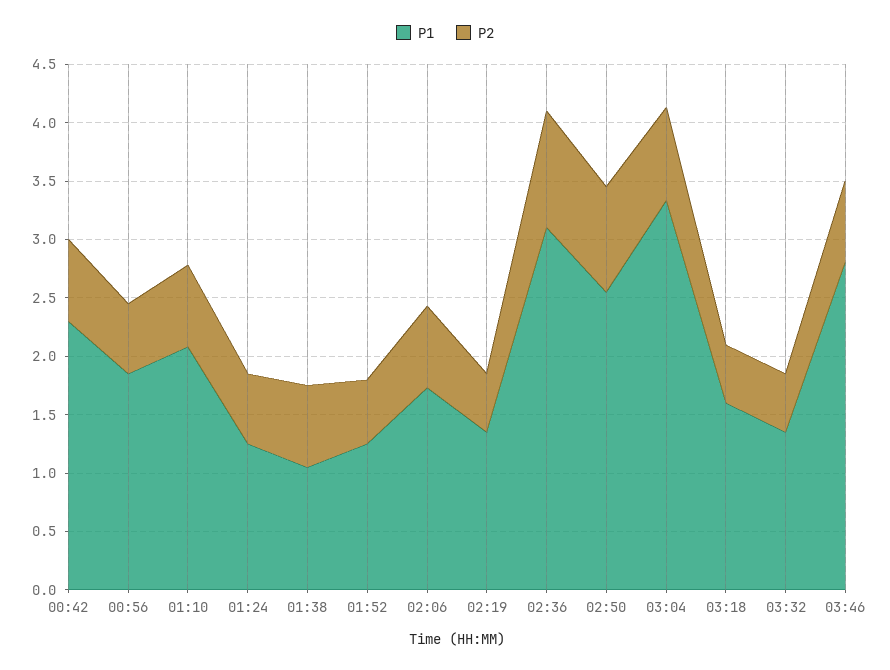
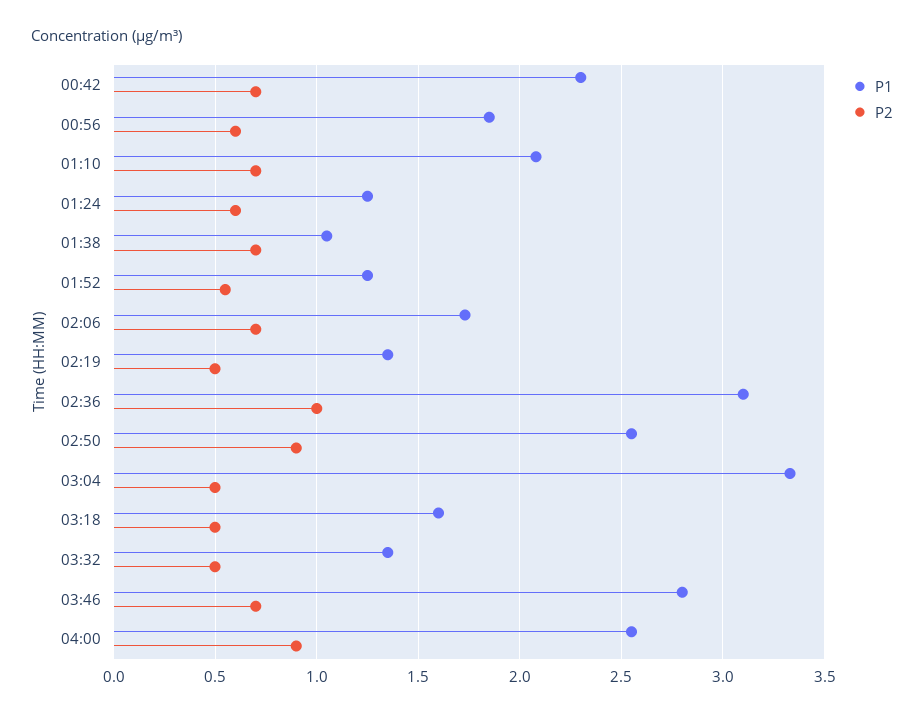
P2, 03:04: 0.8 -> 0.5
P1, 04:00: none -> 2.55
P2, 04:00: none -> 0.9

